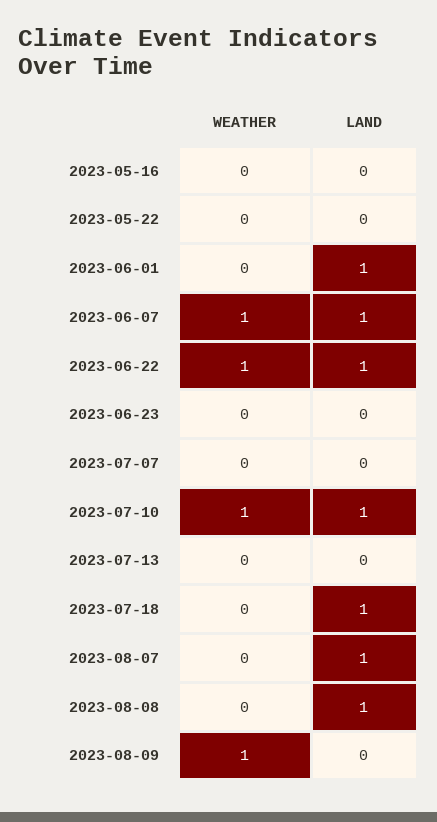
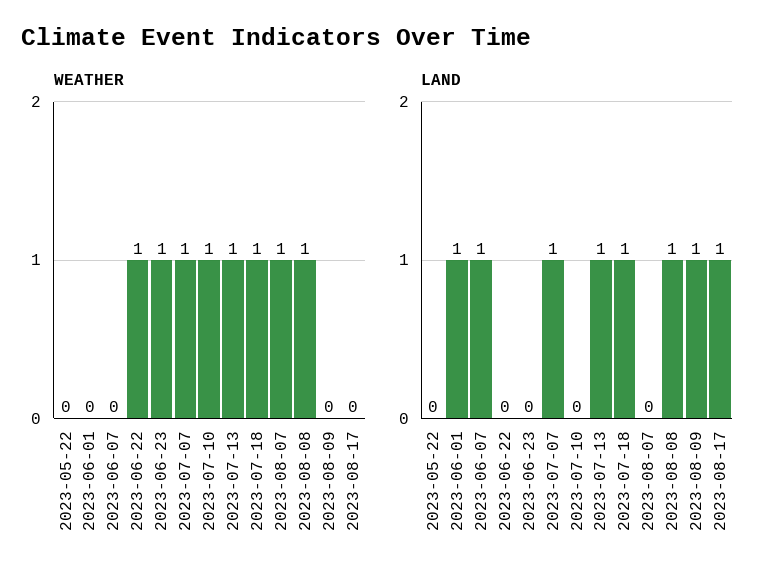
WEATHER, 2023-05-16: 0 -> none
LAND, 2023-05-16: 0 -> none
WEATHER, 2023-06-07: 1 -> 0
LAND, 2023-06-22: 1 -> 0
WEATHER, 2023-06-23: 0 -> 1
WEATHER, 2023-07-07: 0 -> 1
LAND, 2023-07-07: 0 -> 1
LAND, 2023-07-10: 1 -> 0
WEATHER, 2023-07-13: 0 -> 1
LAND, 2023-07-13: 0 -> 1
WEATHER, 2023-07-18: 0 -> 1
WEATHER, 2023-08-07: 0 -> 1
LAND, 2023-08-07: 1 -> 0
WEATHER, 2023-08-08: 0 -> 1
WEATHER, 2023-08-09: 1 -> 0
LAND, 2023-08-09: 0 -> 1
WEATHER, 2023-08-17: none -> 0
LAND, 2023-08-17: none -> 1

